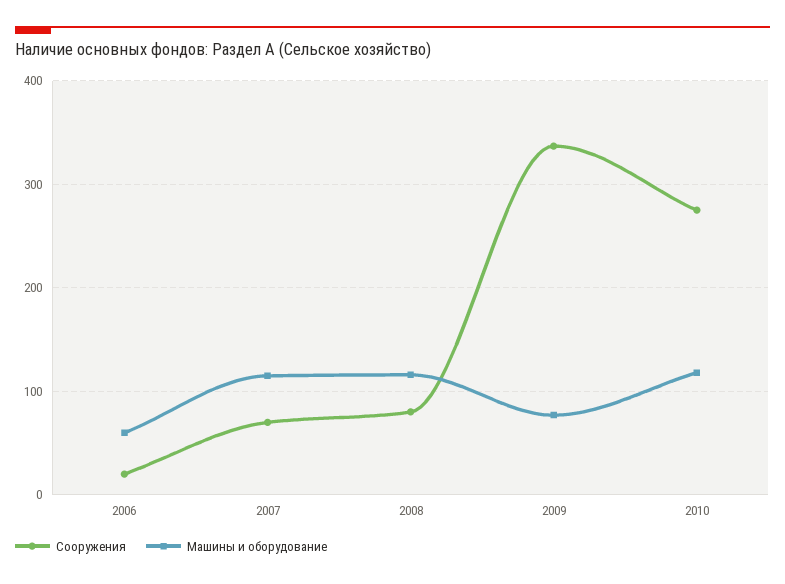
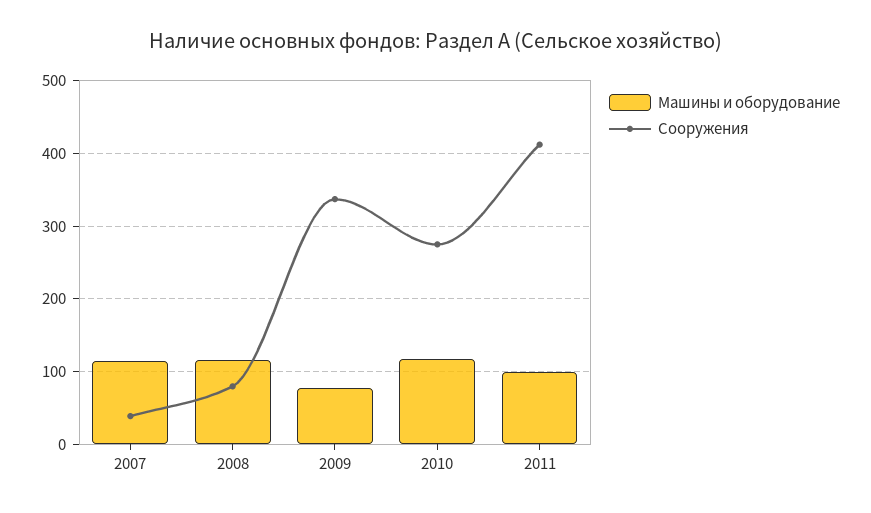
Сооружения, 2006: 20 -> none
Машины и оборудование, 2006: 60 -> none
Сооружения, 2007: 70 -> 40
Машины и оборудование, 2011: none -> 100
Сооружения, 2011: none -> 410

